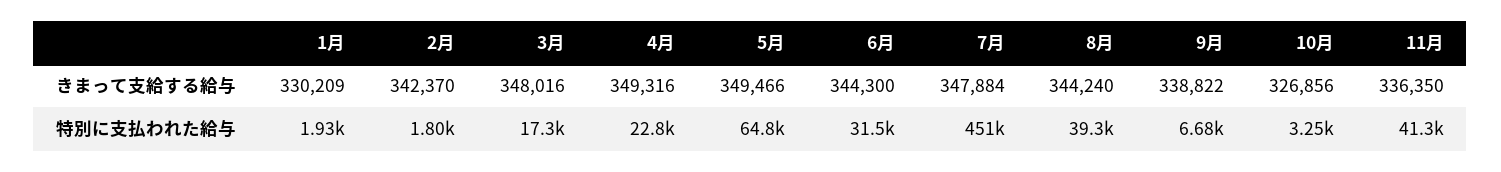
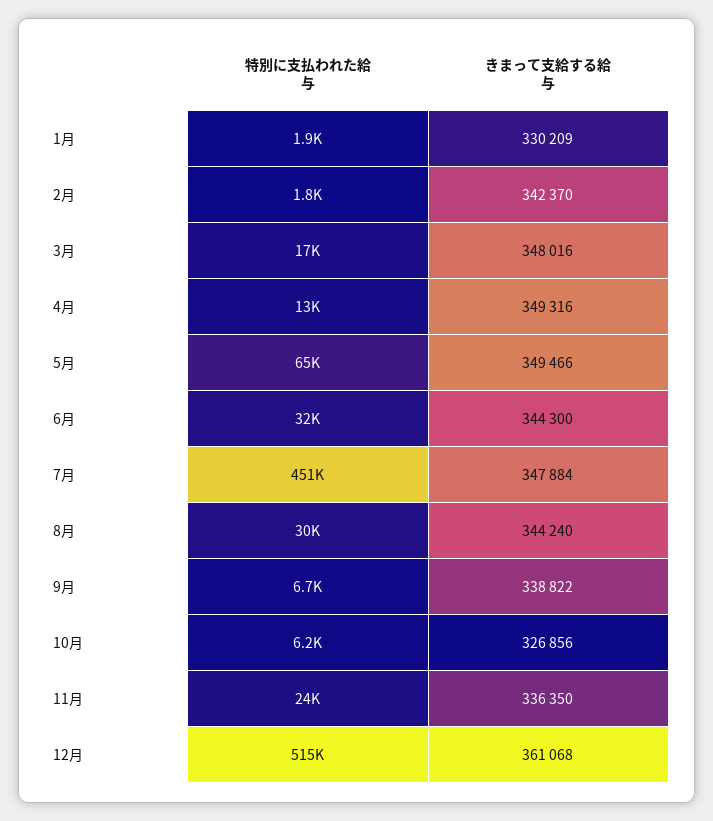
4月, 特別に支払われた給与: 22800 -> 13000
8月, 特別に支払われた給与: 39300 -> 30000
10月, 特別に支払われた給与: 3250 -> 6200
11月, 特別に支払われた給与: 41300 -> 24000
12月, 特別に支払われた給与: none -> 515000
12月, きまって支給する給与: none -> 361068

